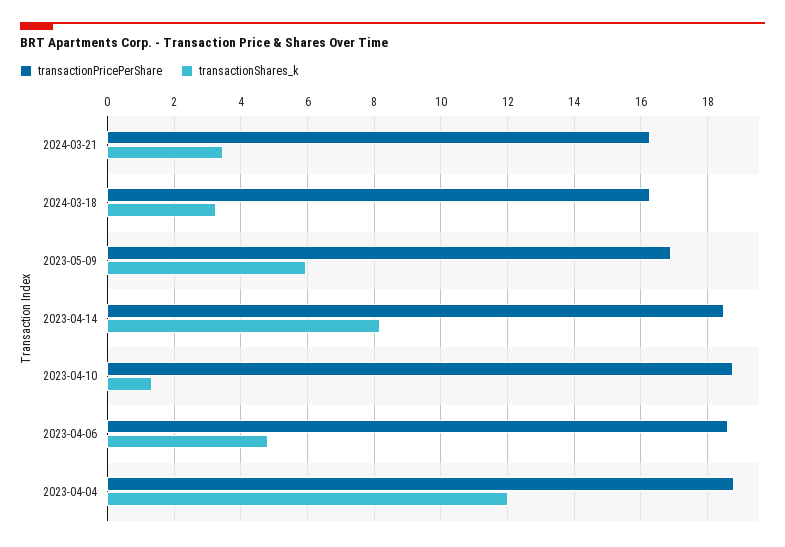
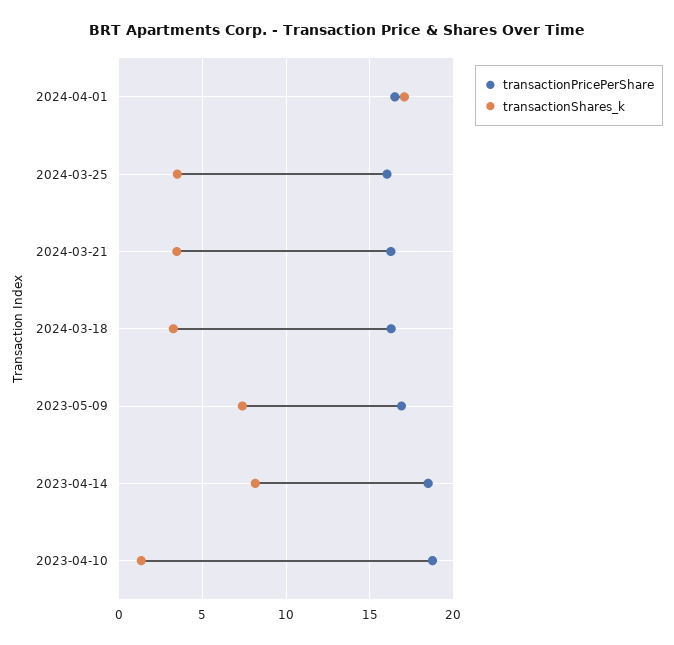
transactionShares_k, 2023-05-09: 6 -> 7.5
transactionPricePerShare, 2023-04-06: 18.6 -> none
transactionShares_k, 2023-04-06: 4.8 -> none
transactionPricePerShare, 2023-04-04: 18.8 -> none
transactionShares_k, 2023-04-04: 12 -> none
transactionPricePerShare, 2024-04-01: none -> 16.5
transactionShares_k, 2024-04-01: none -> 17
transactionPricePerShare, 2024-03-25: none -> 16
transactionShares_k, 2024-03-25: none -> 3.5

